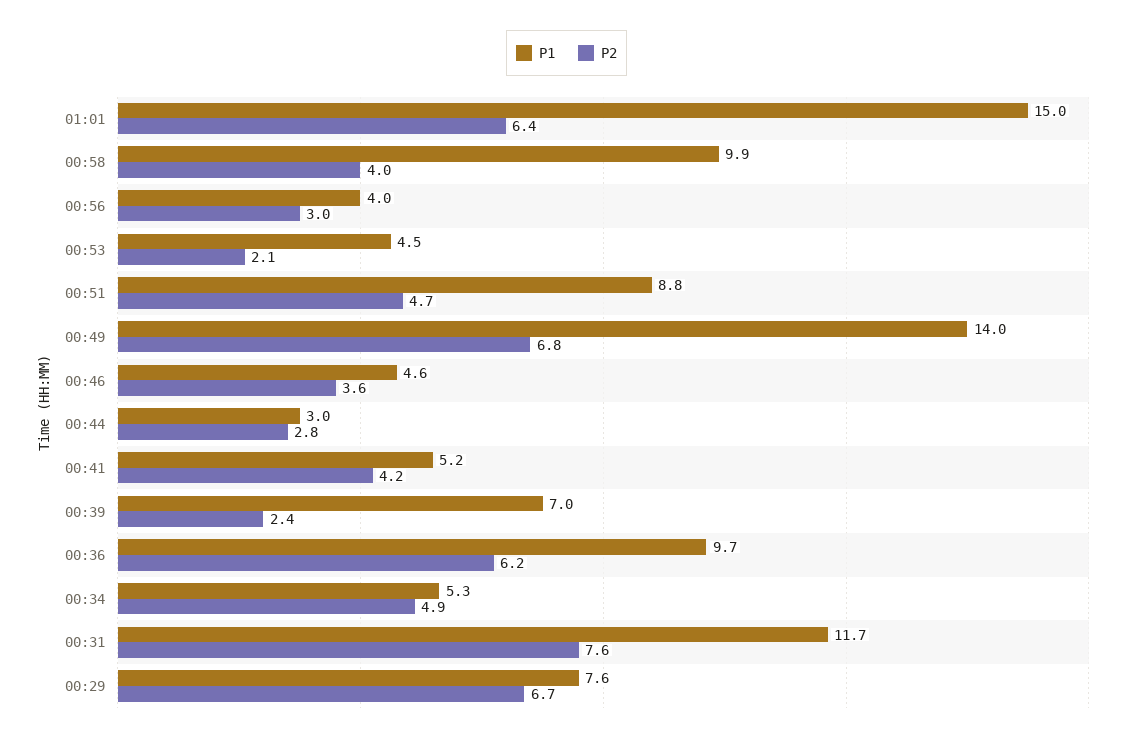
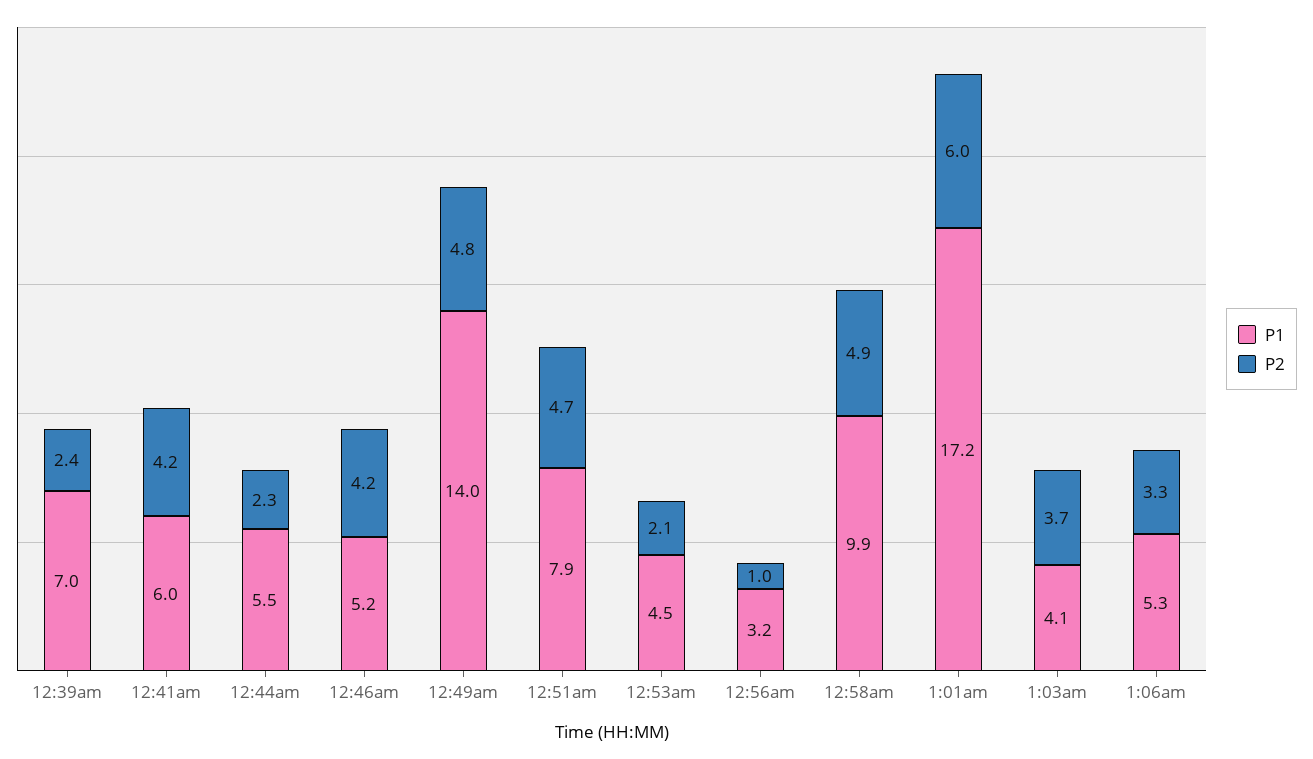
P1, 01:01: 15 -> 17.2
P2, 01:01: 6.4 -> 6
P2, 00:58: 4 -> 4.9
P1, 00:56: 4 -> 3.2
P2, 00:56: 3 -> 1
P1, 00:51: 8.8 -> 7.9
P2, 00:49: 6.8 -> 4.8
P1, 00:46: 4.6 -> 5.2
P2, 00:46: 3.6 -> 4.2
P1, 00:44: 3 -> 5.5
P2, 00:44: 2.8 -> 2.3
P1, 00:41: 5.2 -> 6
P1, 00:36: 9.7 -> none
P2, 00:36: 6.2 -> none
P1, 00:34: 5.3 -> none
P2, 00:34: 4.9 -> none
P1, 00:31: 11.7 -> none
P2, 00:31: 7.6 -> none
P1, 00:29: 7.6 -> none
P2, 00:29: 6.7 -> none
P1, 1:03am: none -> 4.1
P2, 1:03am: none -> 3.7
P1, 1:06am: none -> 5.3
P2, 1:06am: none -> 3.3

